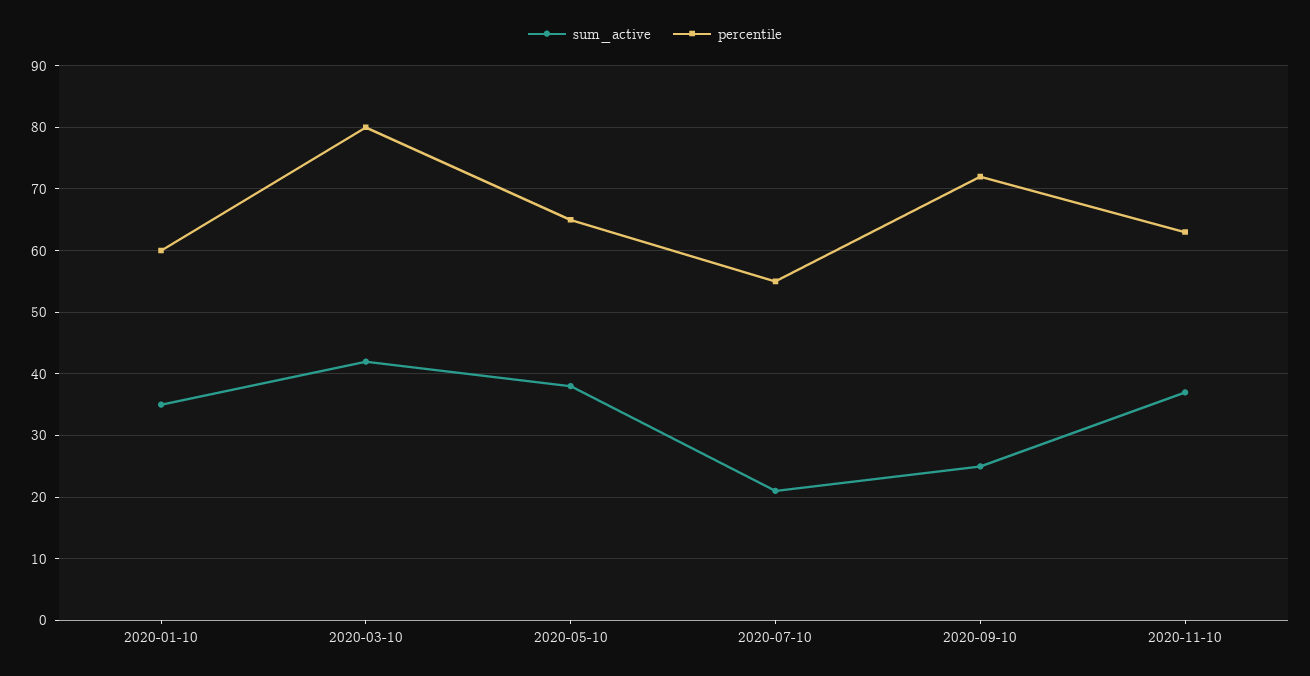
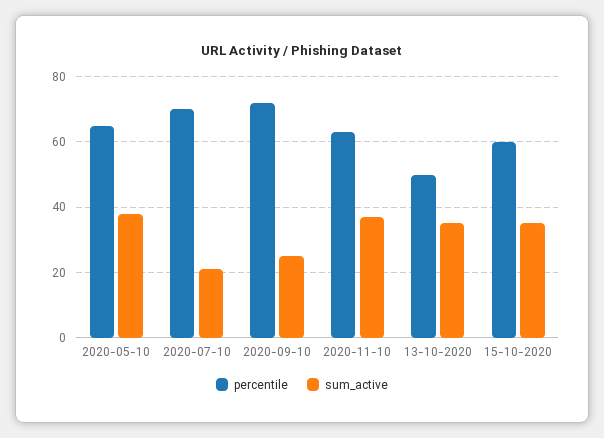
sum_active, 2020-01-10: 35 -> none
percentile, 2020-01-10: 60 -> none
sum_active, 2020-03-10: 42 -> none
percentile, 2020-03-10: 80 -> none
percentile, 2020-07-10: 55 -> 70
percentile, 13-10-2020: none -> 50
sum_active, 13-10-2020: none -> 35
percentile, 15-10-2020: none -> 60
sum_active, 15-10-2020: none -> 35

